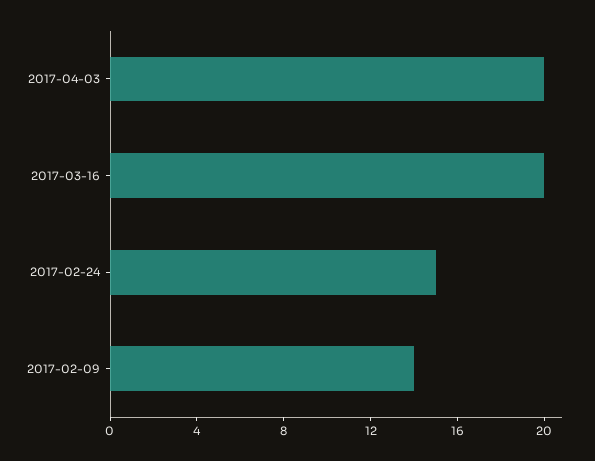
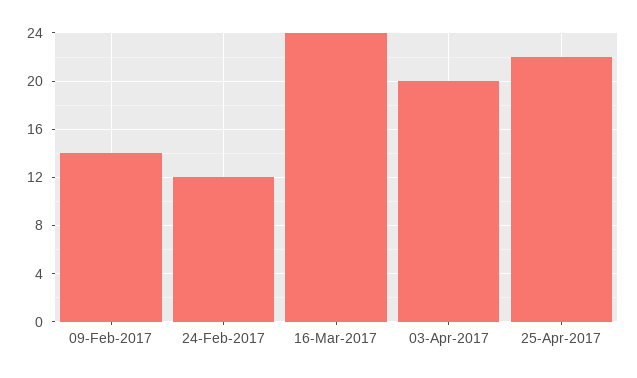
2017-03-16: 20 -> 24
2017-02-24: 15 -> 12
25-Apr-2017: none -> 22

